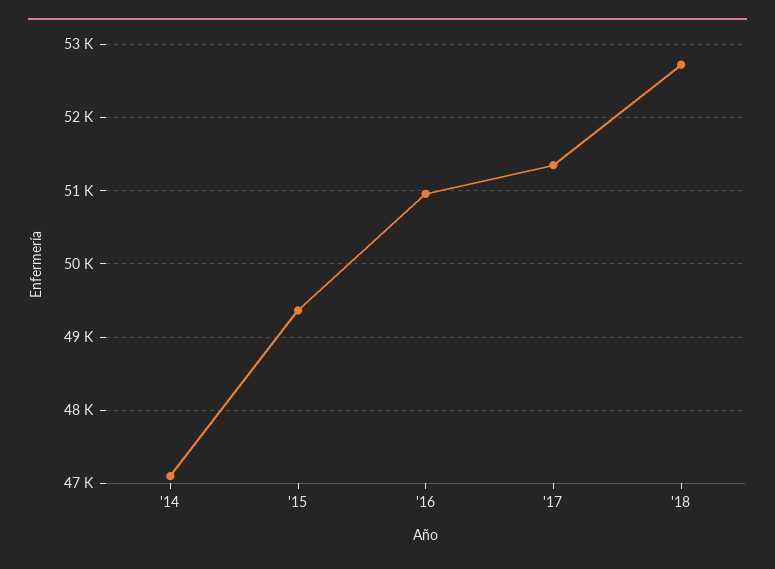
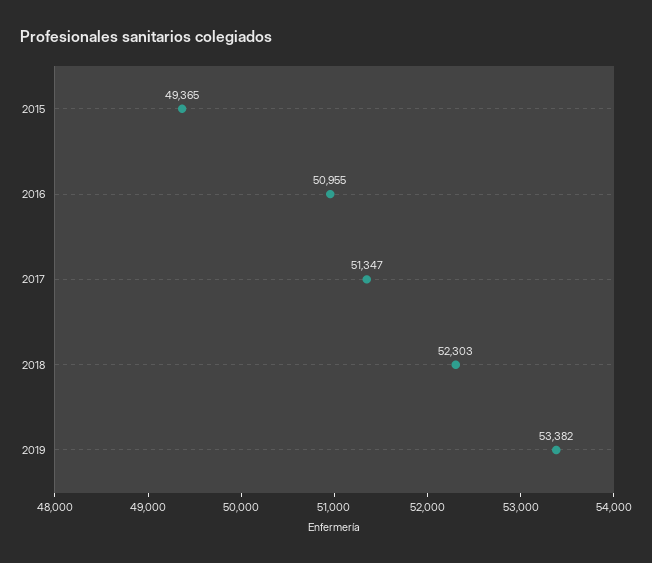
'14: 47100 -> none
'18: 52700 -> 52303
2019: none -> 53382

